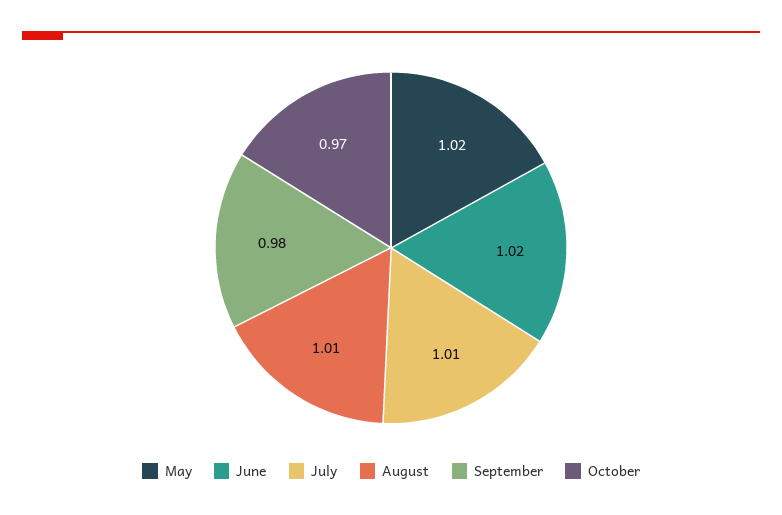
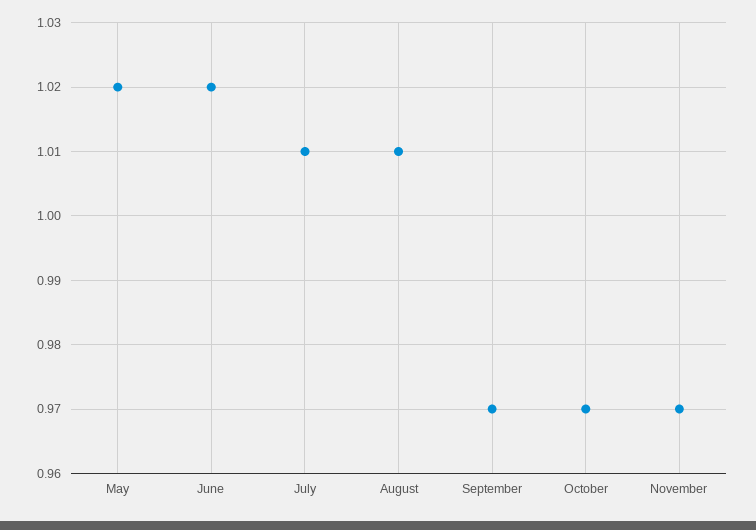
September: 0.98 -> 0.97
November: none -> 0.97

